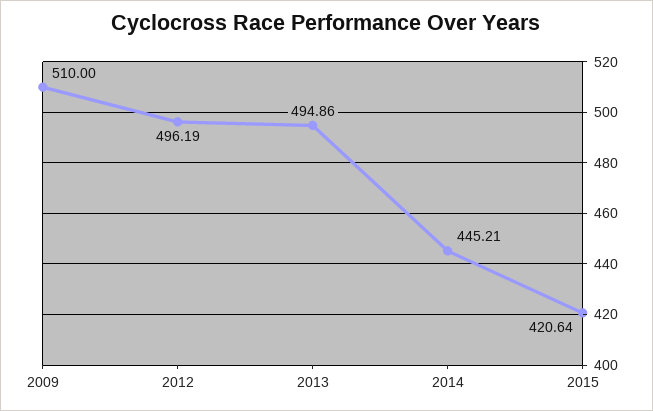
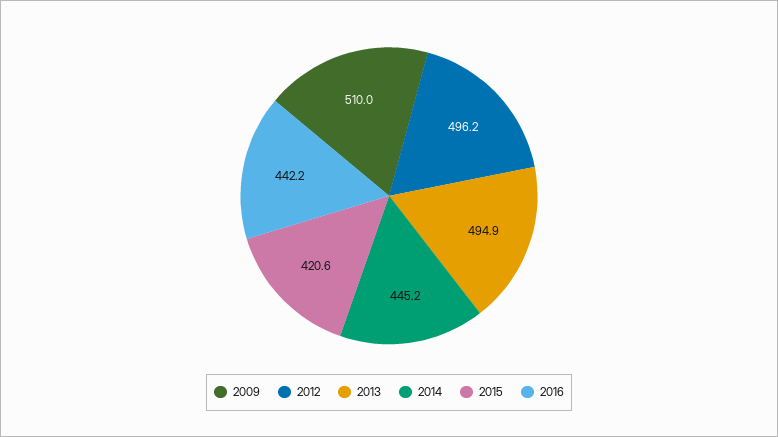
2016: none -> 442.2

